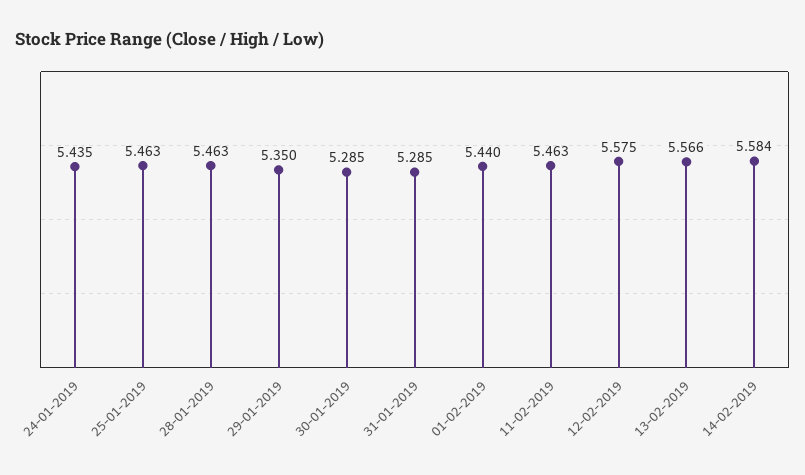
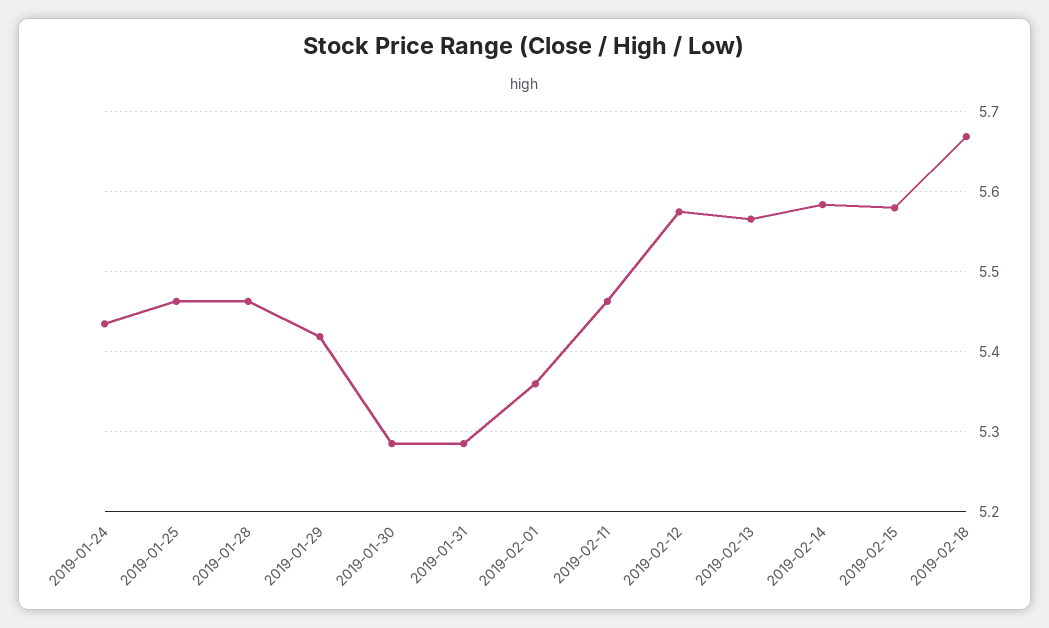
29-01-2019: 5.35 -> 5.42
01-02-2019: 5.44 -> 5.36
2019-02-15: none -> 5.58
2019-02-18: none -> 5.67

